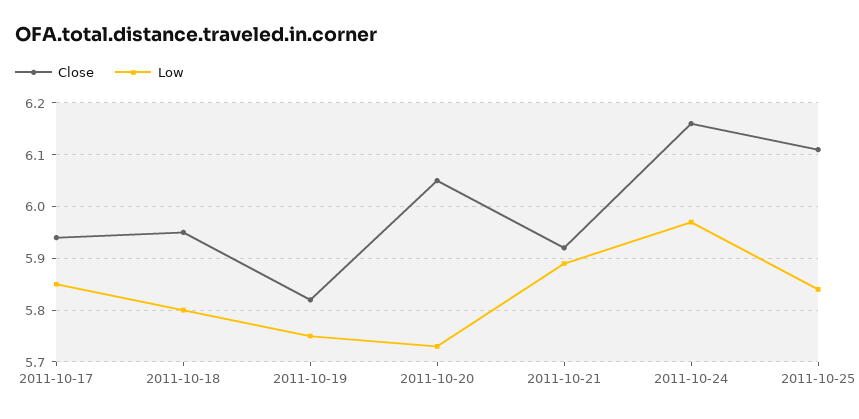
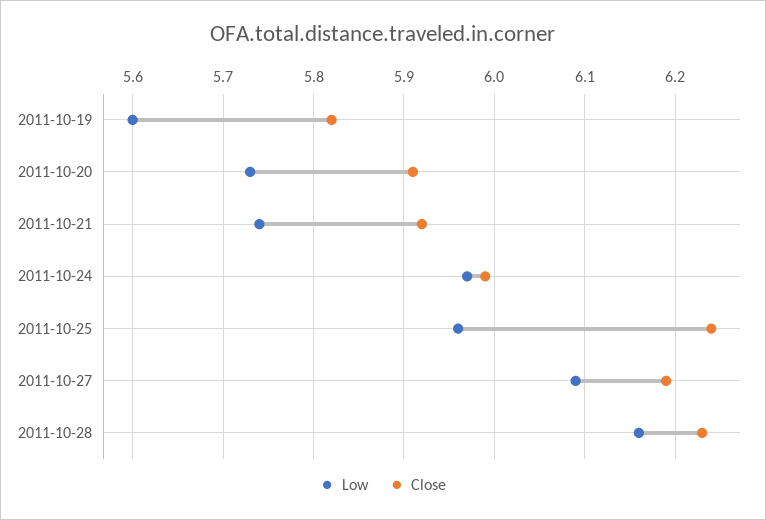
Close, 2011-10-17: 5.95 -> none
Low, 2011-10-17: 5.85 -> none
Close, 2011-10-18: 5.95 -> none
Low, 2011-10-18: 5.8 -> none
Low, 2011-10-19: 5.75 -> 5.6
Close, 2011-10-20: 6.05 -> 5.91
Low, 2011-10-21: 5.9 -> 5.74
Close, 2011-10-24: 6.15 -> 5.99
Close, 2011-10-25: 6.1 -> 6.24
Low, 2011-10-25: 5.85 -> 5.96
Low, 2011-10-27: none -> 6.09
Close, 2011-10-27: none -> 6.19
Low, 2011-10-28: none -> 6.16
Close, 2011-10-28: none -> 6.23

